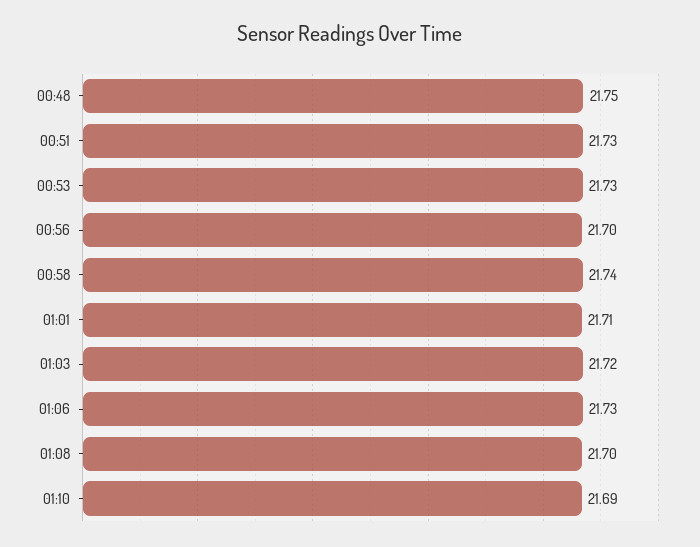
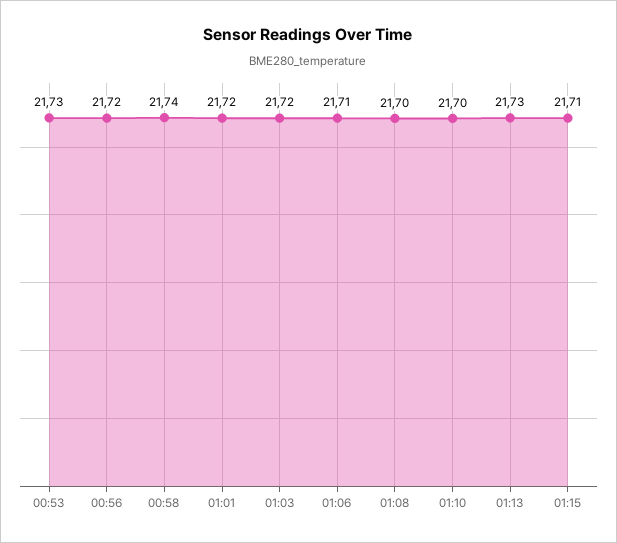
00:48: 21.75 -> none
00:51: 21.73 -> none
00:56: 21.7 -> 21.72
01:01: 21.71 -> 21.72
01:06: 21.73 -> 21.71
01:10: 21.69 -> 21.7
01:13: none -> 21.73
01:15: none -> 21.71

